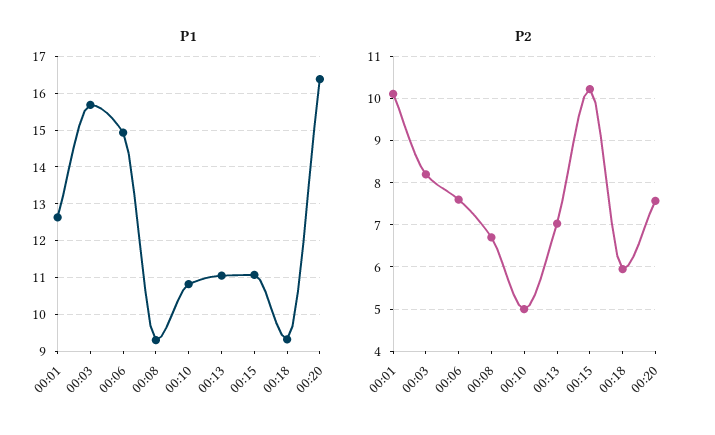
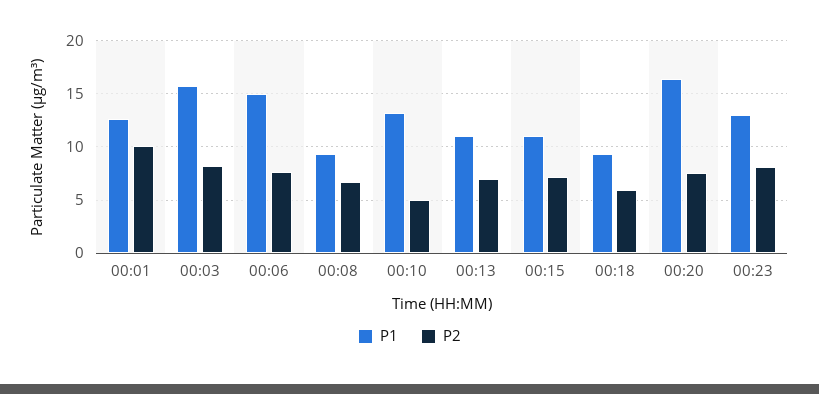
P1, 00:10: 10.8 -> 13
P2, 00:15: 10.2 -> 7
P1, 00:23: none -> 13
P2, 00:23: none -> 8

